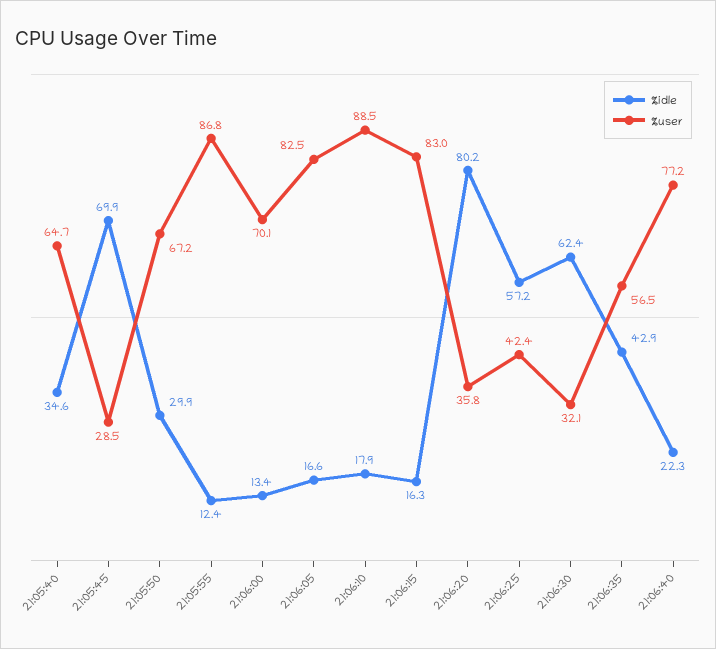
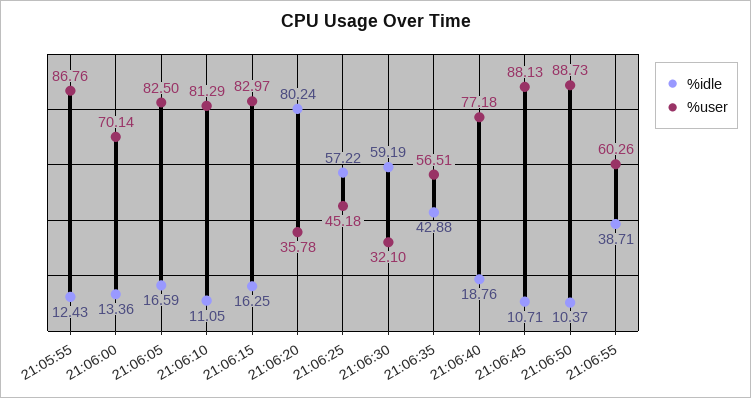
%idle, 21:05:40: 34.6 -> none
%user, 21:05:40: 64.7 -> none
%idle, 21:05:45: 69.9 -> none
%user, 21:05:45: 28.5 -> none
%idle, 21:05:50: 29.9 -> none
%user, 21:05:50: 67.2 -> none
%idle, 21:06:10: 17.9 -> 11.05
%user, 21:06:10: 88.5 -> 81.29
%user, 21:06:25: 42.4 -> 45.18
%idle, 21:06:30: 62.4 -> 59.19
%idle, 21:06:40: 22.3 -> 18.76
%idle, 21:06:45: none -> 10.71
%user, 21:06:45: none -> 88.13
%idle, 21:06:50: none -> 10.37
%user, 21:06:50: none -> 88.73
%idle, 21:06:55: none -> 38.71
%user, 21:06:55: none -> 60.26

